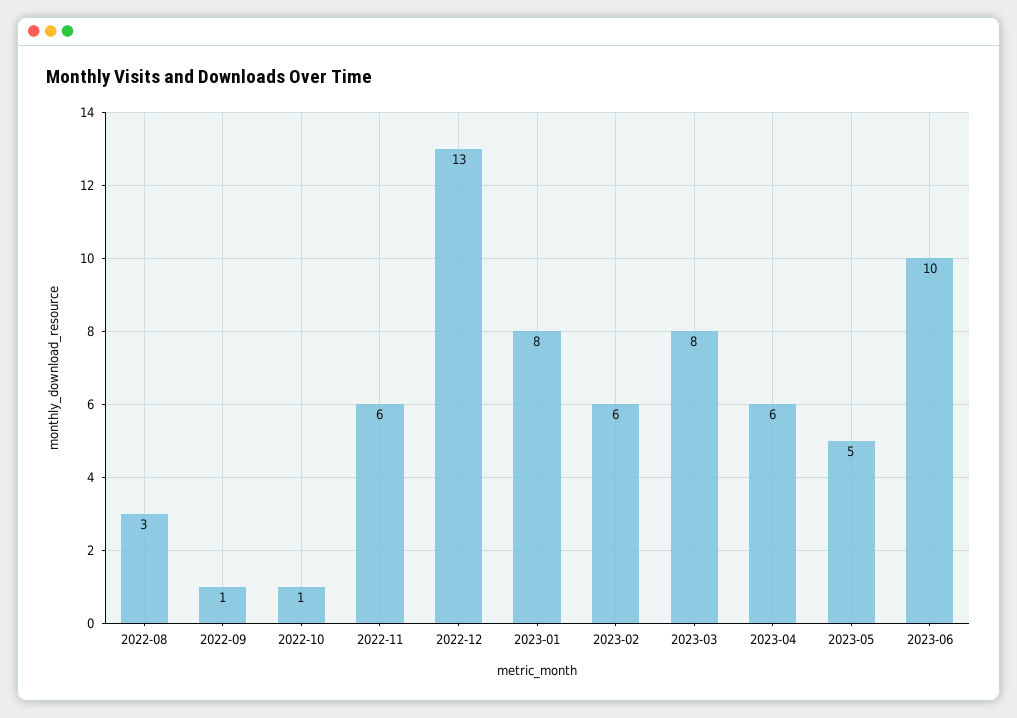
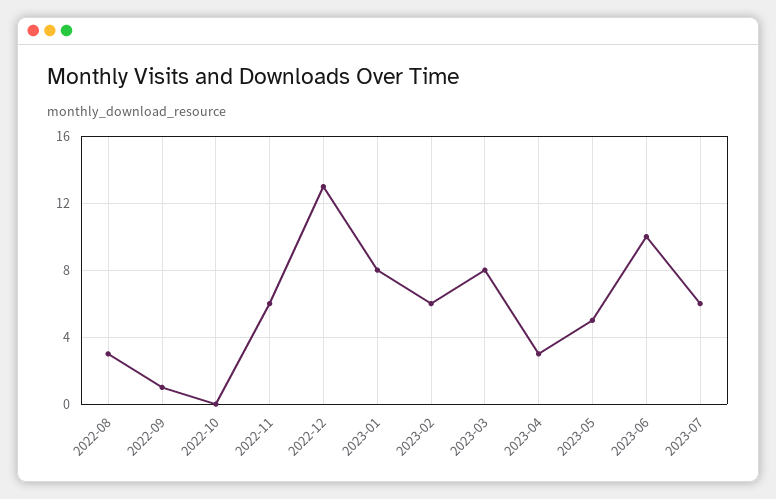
2022-10: 1 -> 0
2023-04: 6 -> 3
2023-07: none -> 6

